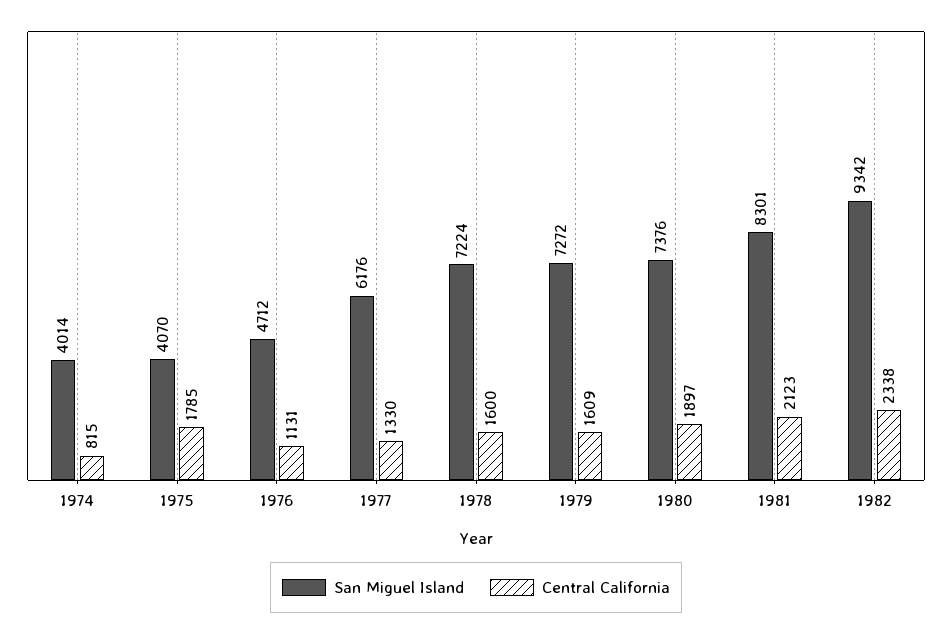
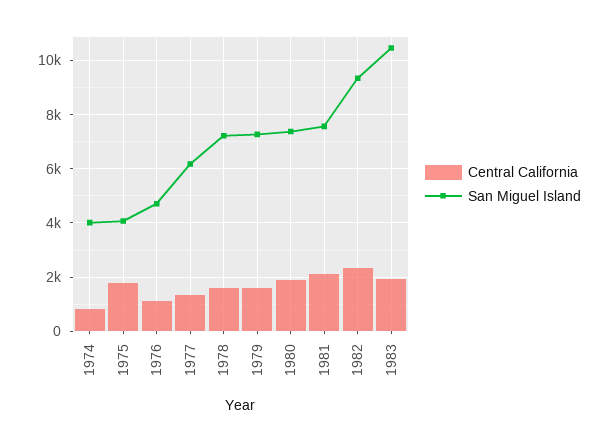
San Miguel Island, 1981: 8301 -> 7500
Central California, 1983: none -> 2000
San Miguel Island, 1983: none -> 10500

